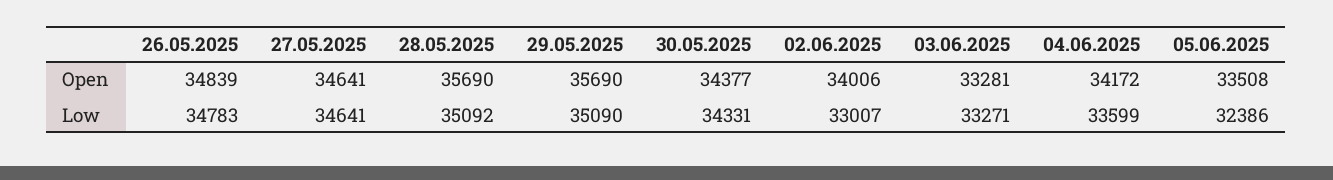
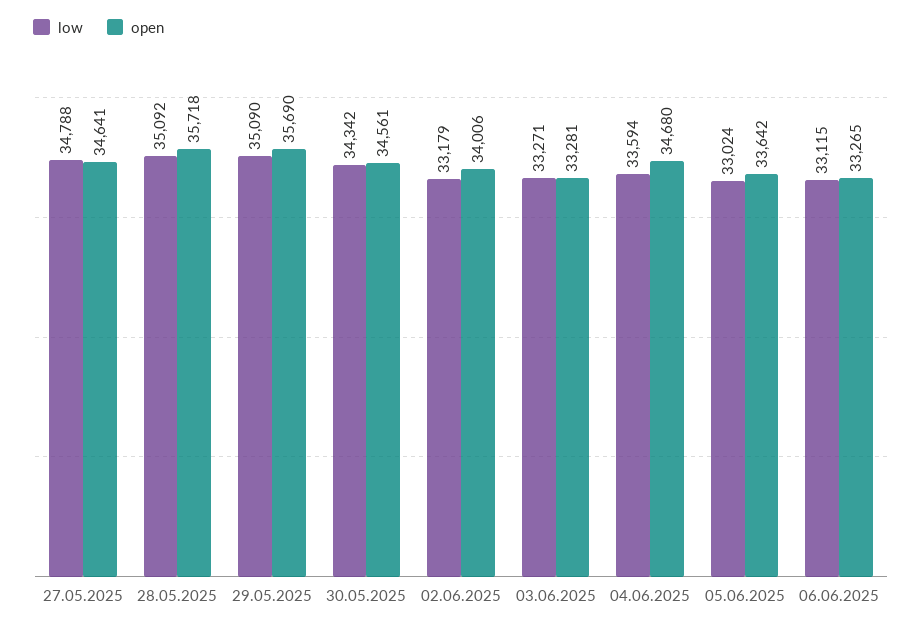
Open, 26.05.2025: 34839 -> none
Open, 28.05.2025: 35690 -> 35718
Open, 30.05.2025: 34377 -> 34561
Open, 04.06.2025: 34172 -> 34680
Open, 05.06.2025: 33508 -> 33642
Low, 26.05.2025: 34783 -> none
Low, 27.05.2025: 34641 -> 34788
Low, 30.05.2025: 34331 -> 34342
Low, 02.06.2025: 33007 -> 33179
Low, 04.06.2025: 33599 -> 33594
Low, 05.06.2025: 32386 -> 33024
Low, 06.06.2025: none -> 33115
Open, 06.06.2025: none -> 33265

